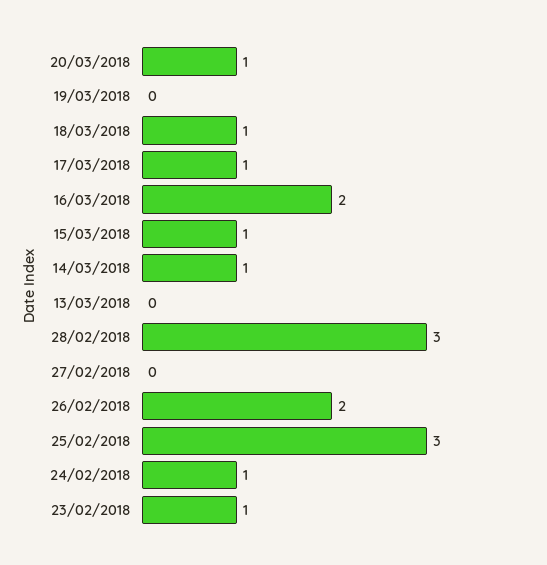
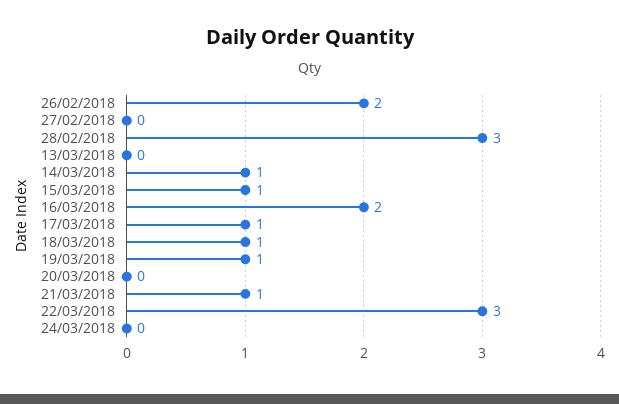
20/03/2018: 1 -> 0
19/03/2018: 0 -> 1
25/02/2018: 3 -> none
24/02/2018: 1 -> none
23/02/2018: 1 -> none
21/03/2018: none -> 1
22/03/2018: none -> 3
24/03/2018: none -> 0

